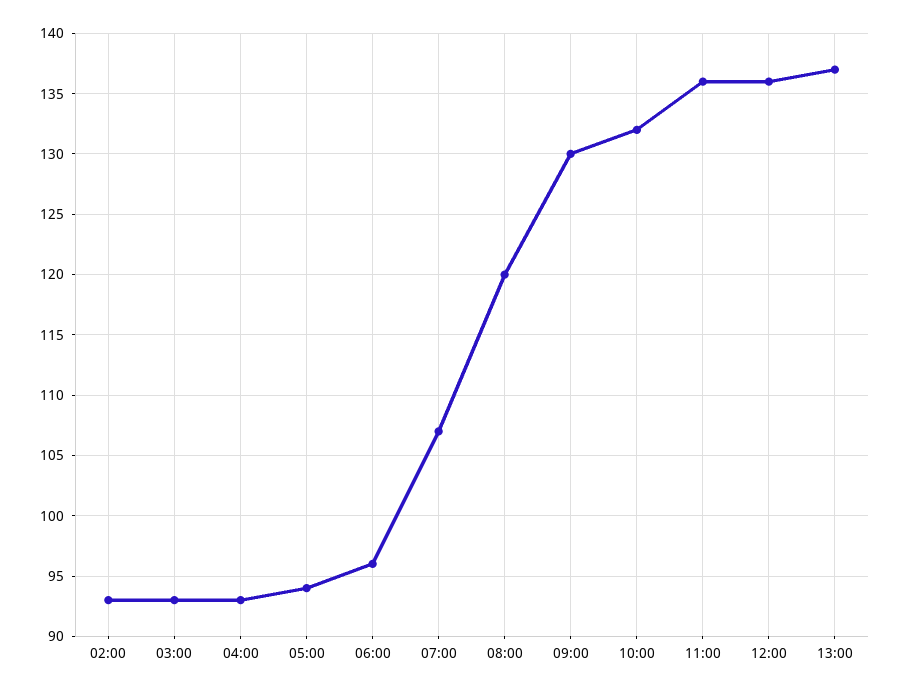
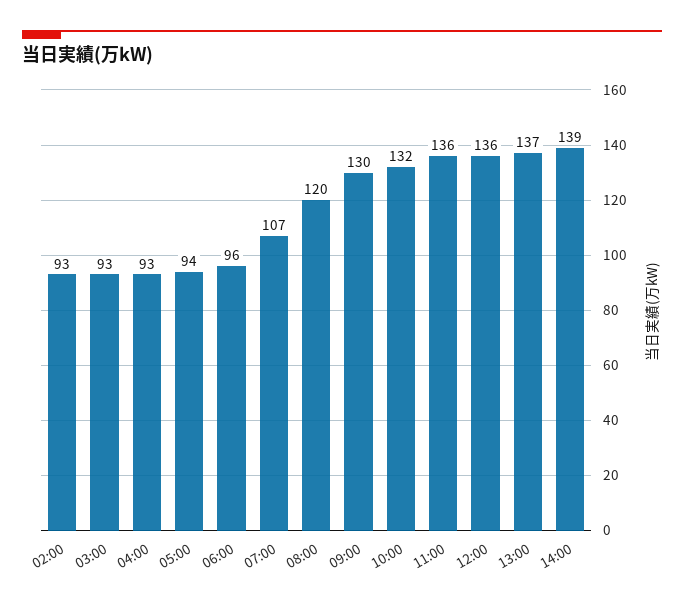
14:00: none -> 139

